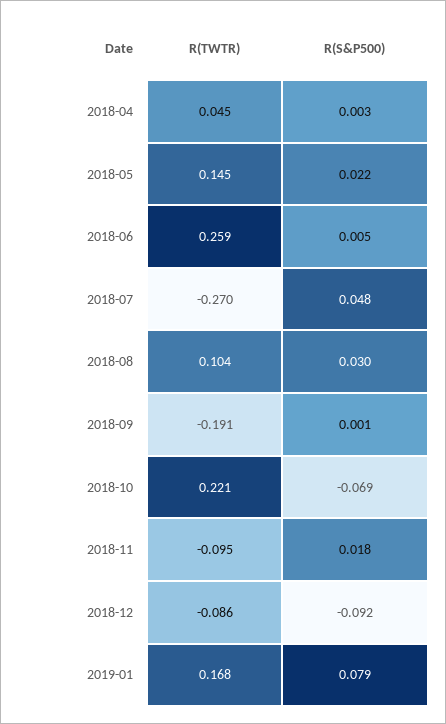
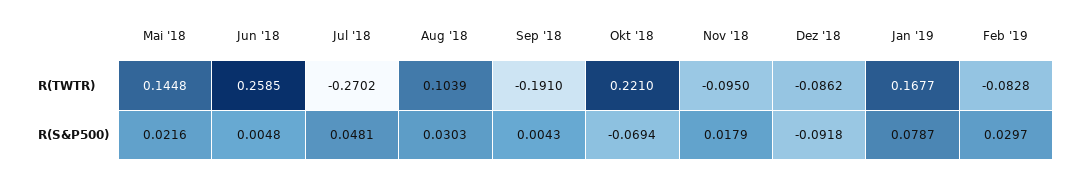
R(TWTR), 2018-04: 0.045 -> none
R(S&P500), 2018-04: 0.003 -> none
R(S&P500), 2018-09: 0.001 -> 0.0043
R(TWTR), Feb '19: none -> -0.0828
R(S&P500), Feb '19: none -> 0.0297

